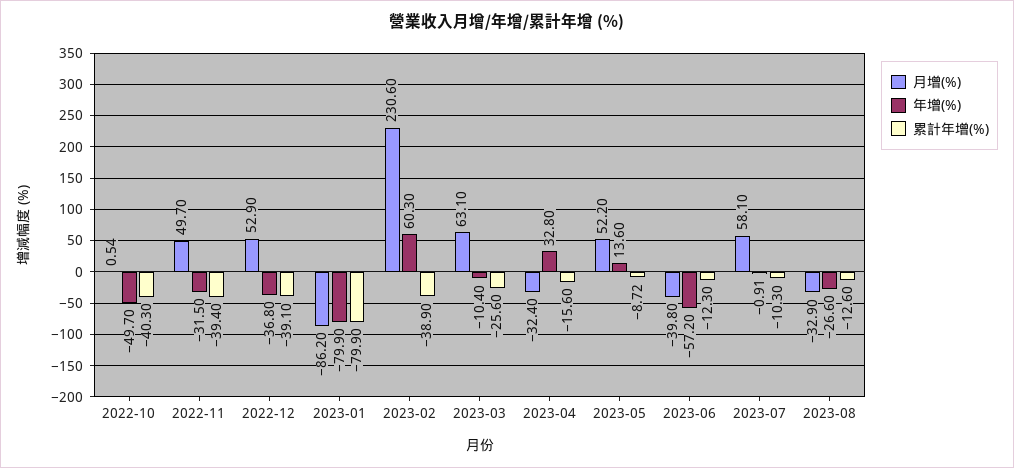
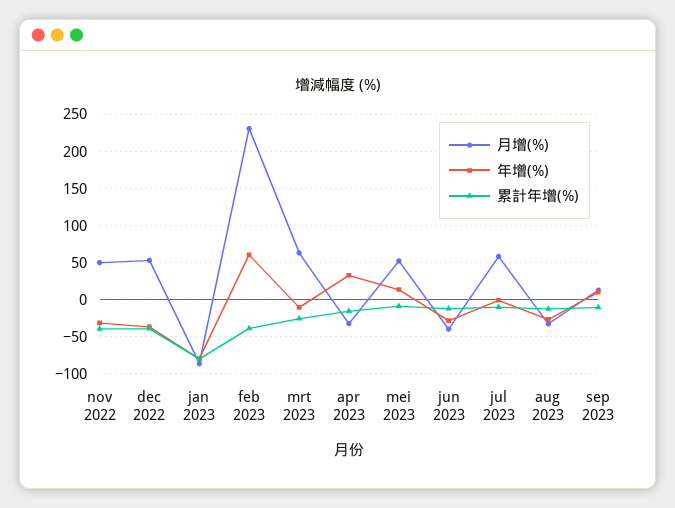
月增(%), 2022-10: 0.54 -> none
年增(%), 2022-10: -49.7 -> none
累計年增(%), 2022-10: -40.3 -> none
年增(%), 2023-06: -57.2 -> -30
月增(%), sep 2023: none -> 10
年增(%), sep 2023: none -> 10
累計年增(%), sep 2023: none -> -10

